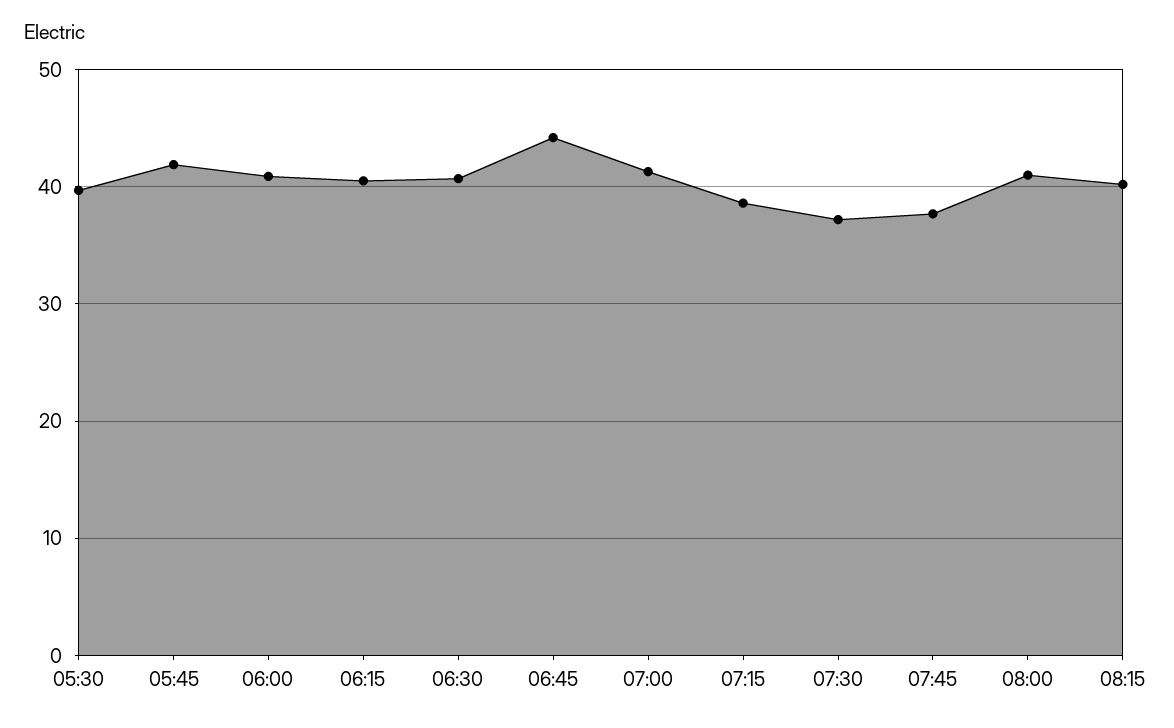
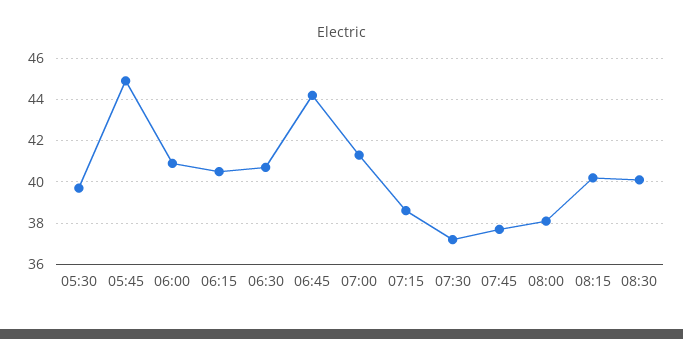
05:45: 42 -> 45
08:00: 41 -> 38
08:30: none -> 40

